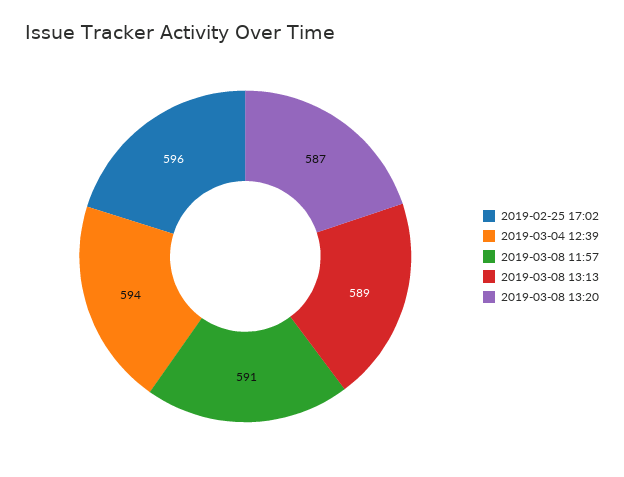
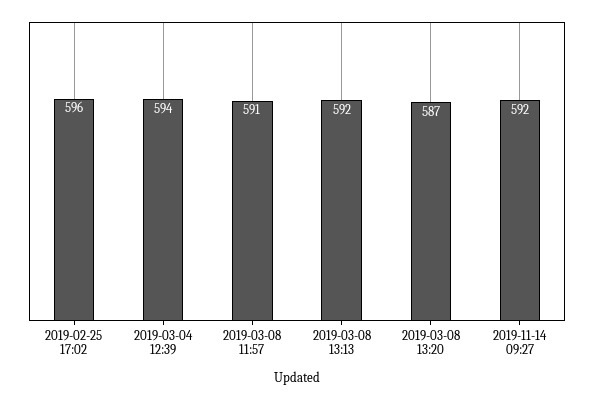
2019-03-08 13:13: 589 -> 592
2019-11-14 09:27: none -> 592

